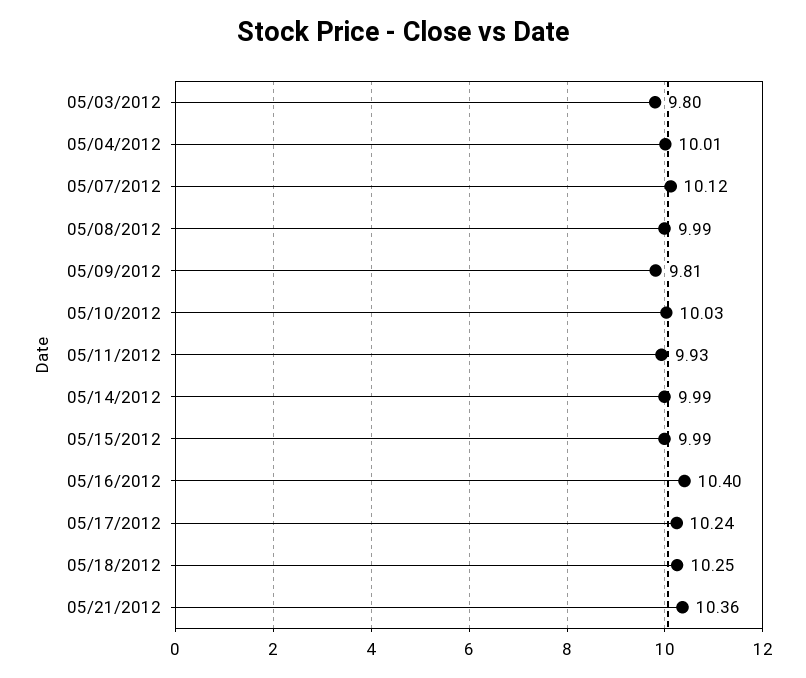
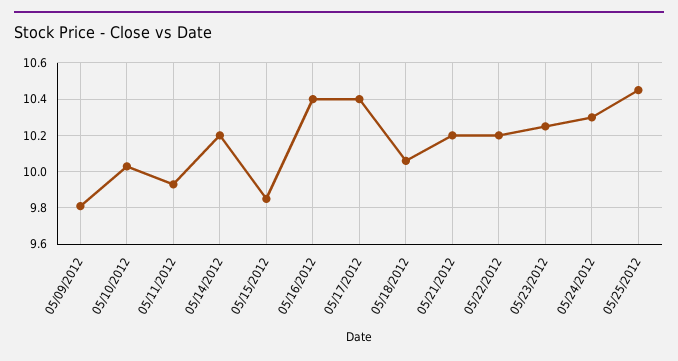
05/03/2012: 9.8 -> none
05/04/2012: 10.01 -> none
05/07/2012: 10.12 -> none
05/08/2012: 9.99 -> none
05/14/2012: 9.99 -> 10.2
05/15/2012: 9.99 -> 9.85
05/17/2012: 10.24 -> 10.4
05/18/2012: 10.25 -> 10.05
05/21/2012: 10.36 -> 10.2
05/22/2012: none -> 10.2
05/23/2012: none -> 10.25
05/24/2012: none -> 10.3
05/25/2012: none -> 10.45

